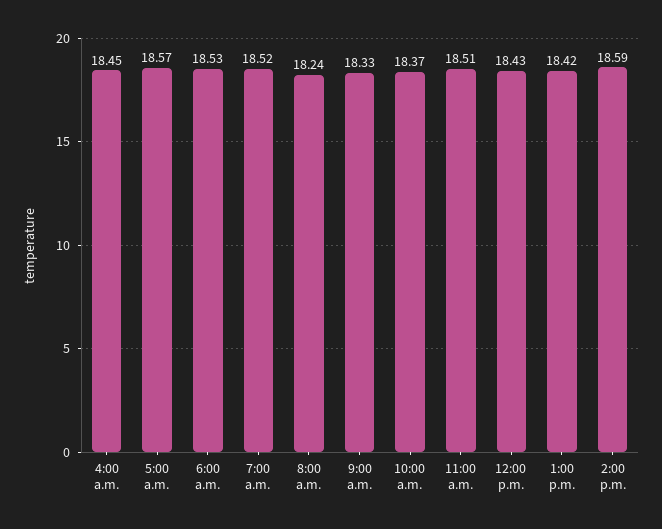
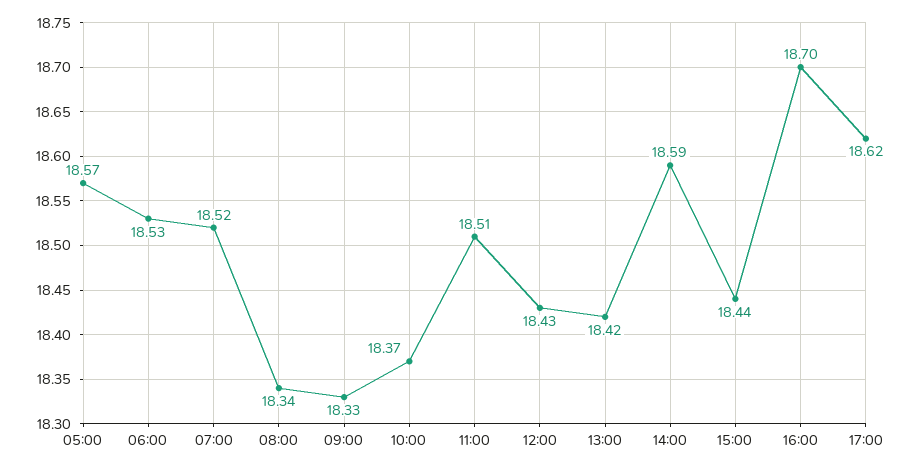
4:00 a.m.: 18.45 -> none
8:00 a.m.: 18.24 -> 18.34
15:00: none -> 18.44
16:00: none -> 18.7
17:00: none -> 18.62

